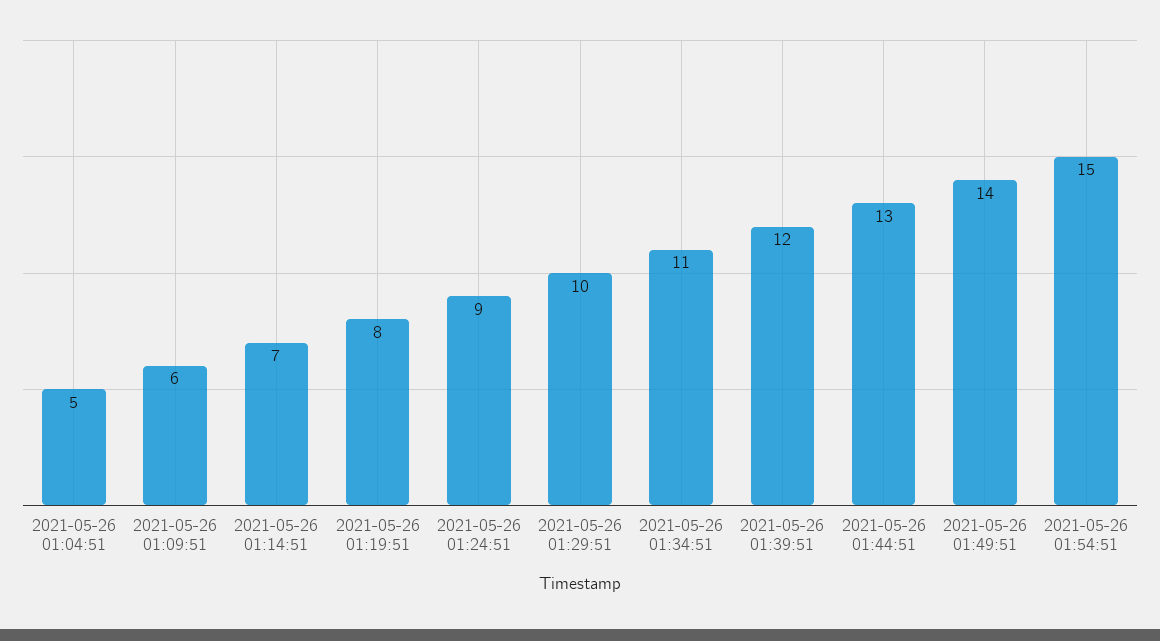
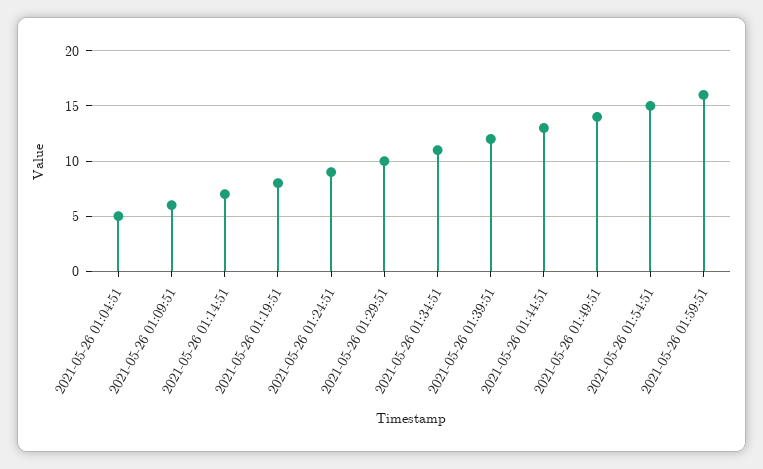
2021-05-26 01:59:51: none -> 16

